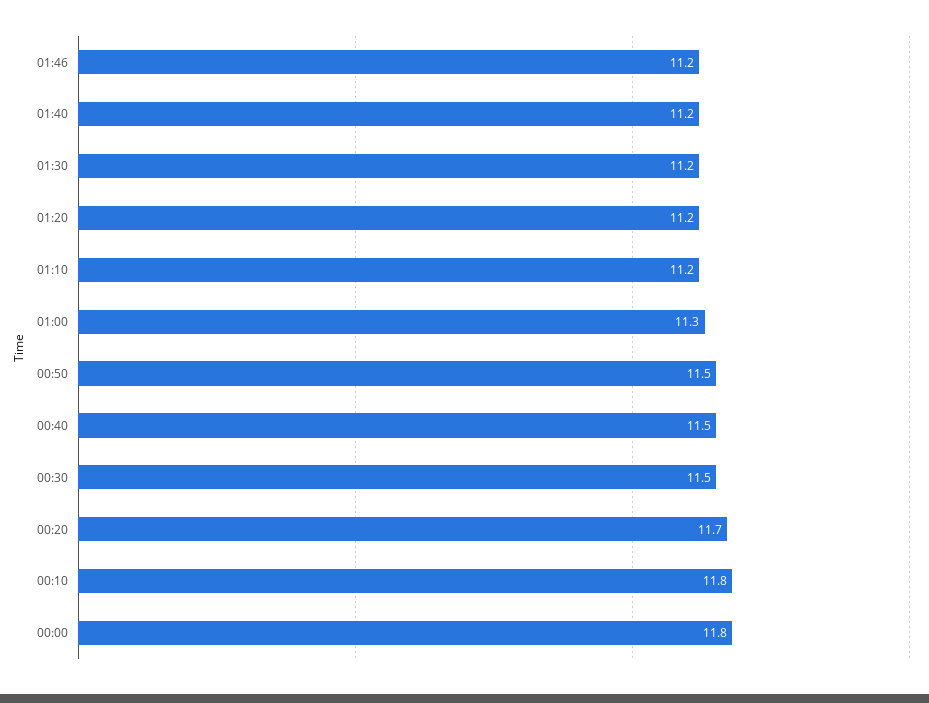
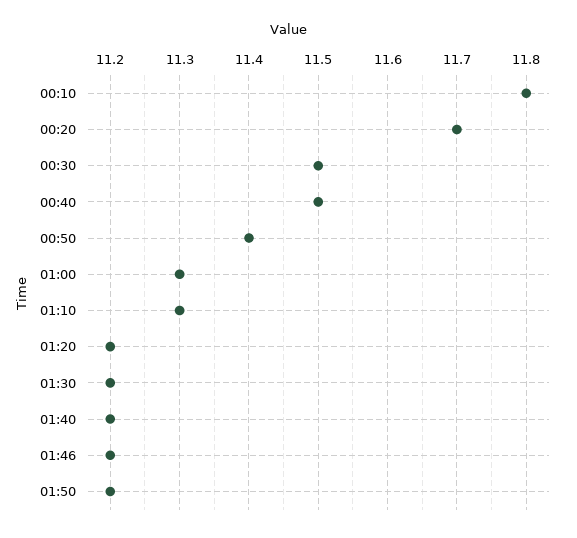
01:10: 11.2 -> 11.3
00:50: 11.5 -> 11.4
00:00: 11.8 -> none
01:50: none -> 11.2

